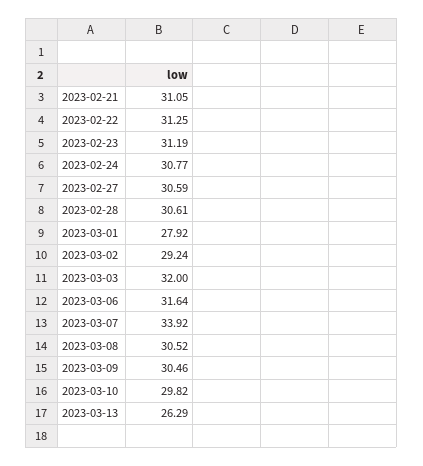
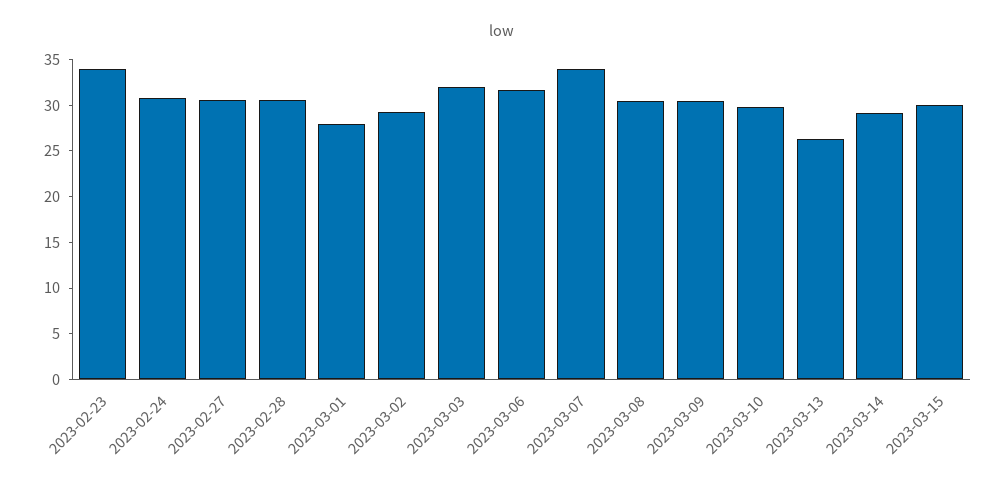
2023-02-21: 31.05 -> none
2023-02-22: 31.25 -> none
2023-02-23: 31.19 -> 34
2023-03-14: none -> 29
2023-03-15: none -> 30

